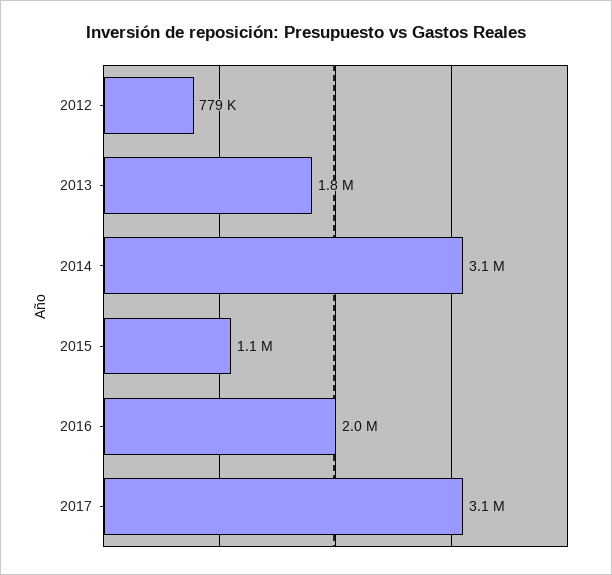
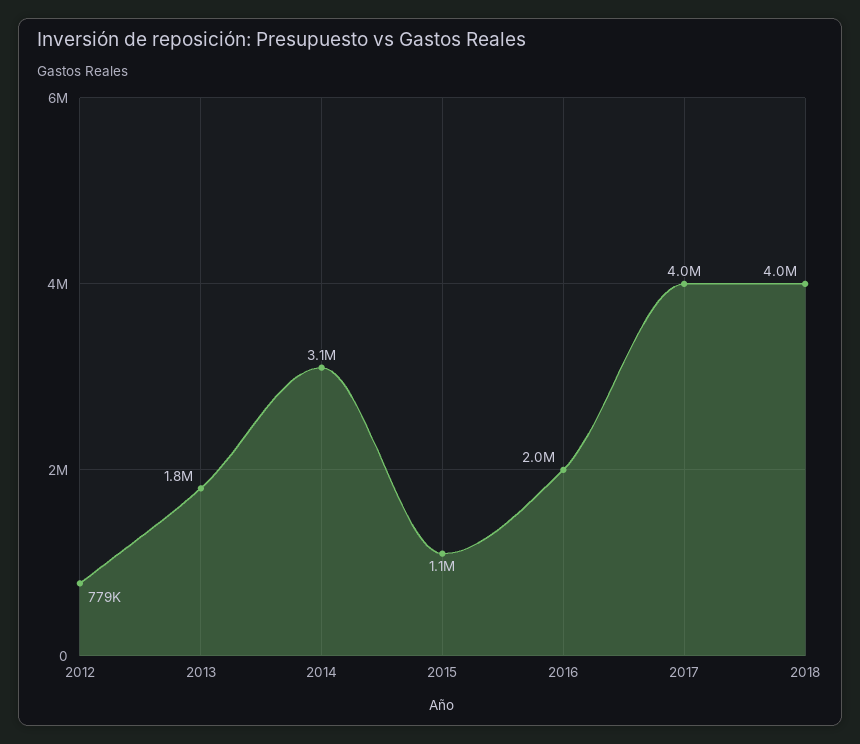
2017: 3100000 -> 4000000
2018: none -> 4000000

